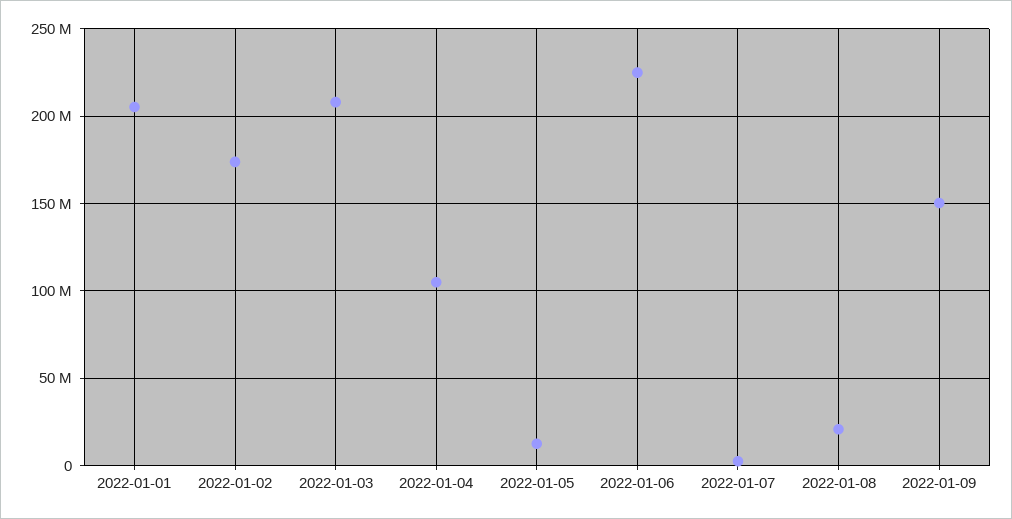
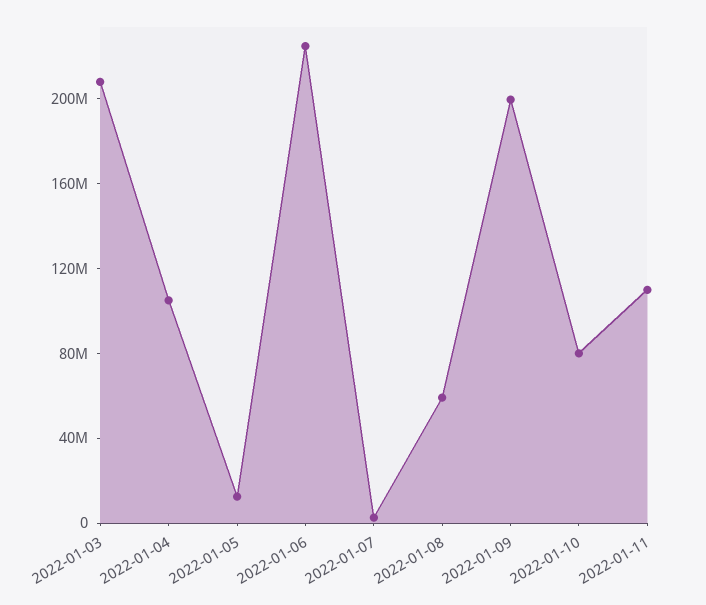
2022-01-01: 205000000 -> none
2022-01-02: 175000000 -> none
2022-01-08: 20000000 -> 60000000
2022-01-09: 150000000 -> 200000000
2022-01-10: none -> 80000000
2022-01-11: none -> 110000000

